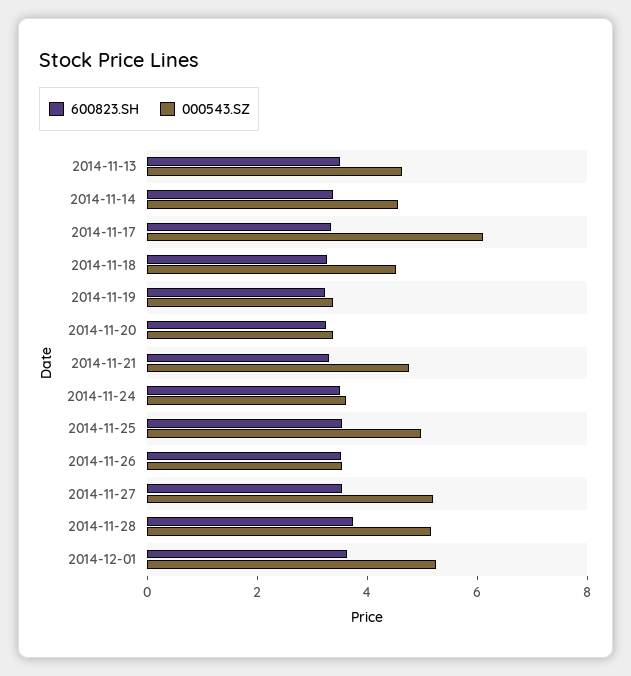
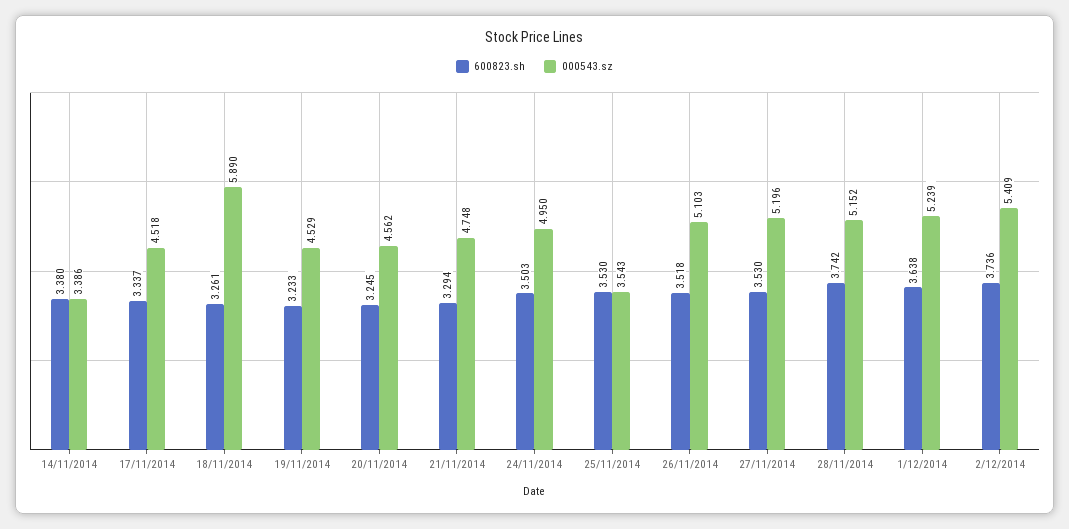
600823.SH, 2014-11-13: 3.5 -> none
000543.SZ, 2014-11-13: 4.5 -> none
000543.SZ, 2014-11-14: 4.5 -> 3.386
000543.SZ, 2014-11-17: 6 -> 4.518
000543.SZ, 2014-11-18: 4.5 -> 5.89
000543.SZ, 2014-11-19: 3.5 -> 4.529
000543.SZ, 2014-11-20: 3.5 -> 4.562
000543.SZ, 2014-11-24: 3.5 -> 4.95
000543.SZ, 2014-11-25: 5 -> 3.543
000543.SZ, 2014-11-26: 3.5 -> 5.103
600823.SH, 2/12/2014: none -> 3.736
000543.SZ, 2/12/2014: none -> 5.409

